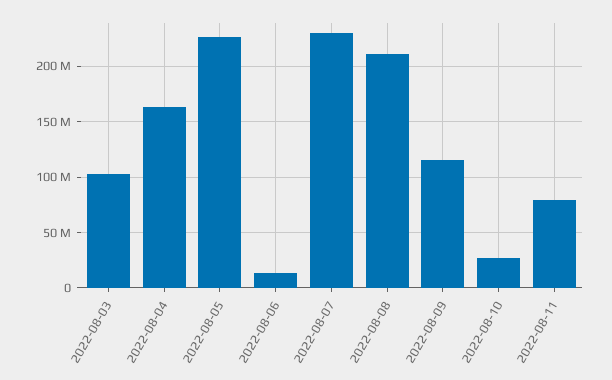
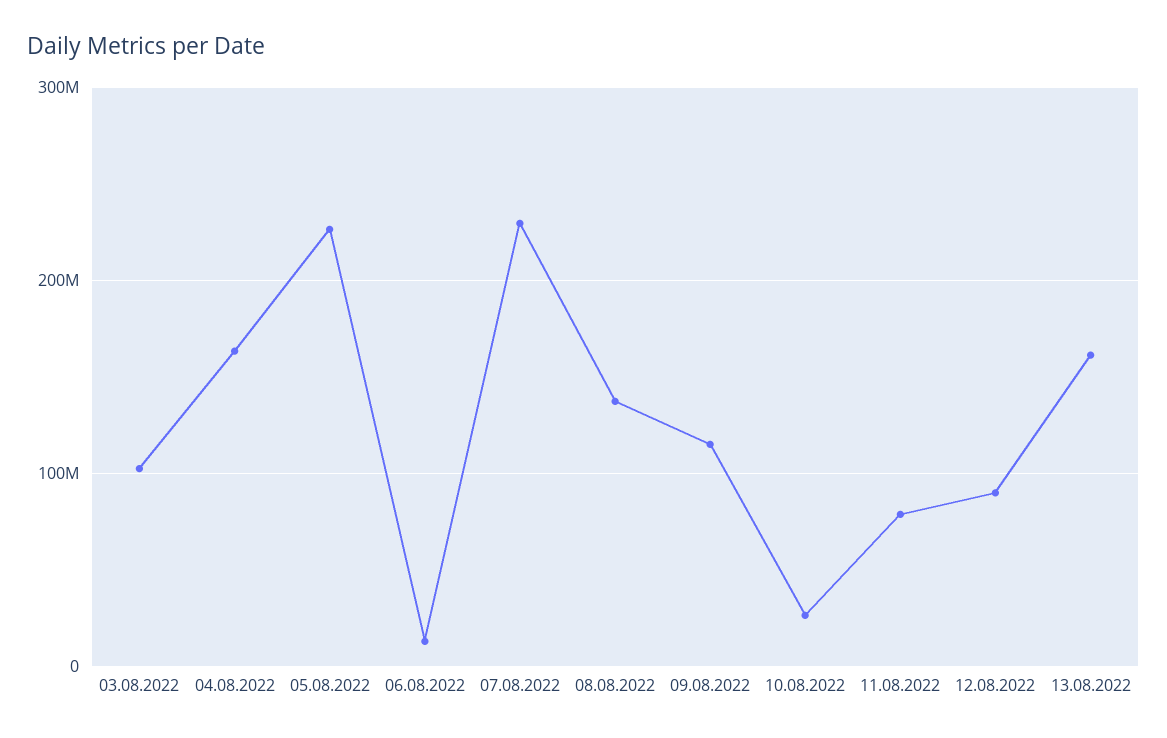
2022-08-08: 210000000 -> 140000000
12.08.2022: none -> 90000000
13.08.2022: none -> 160000000

